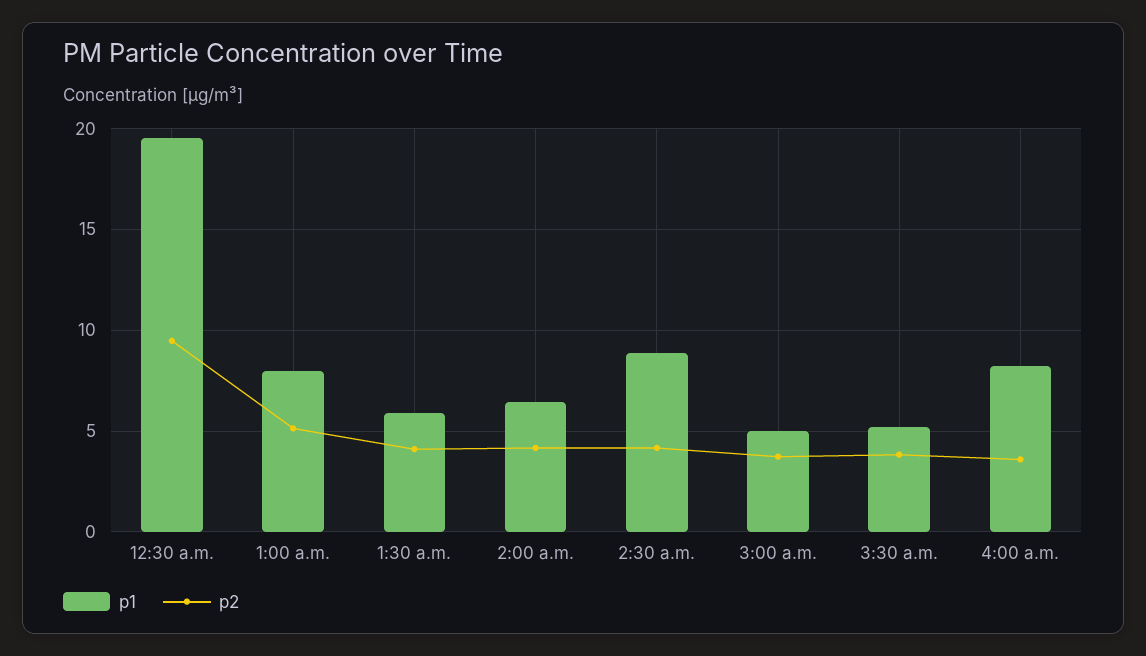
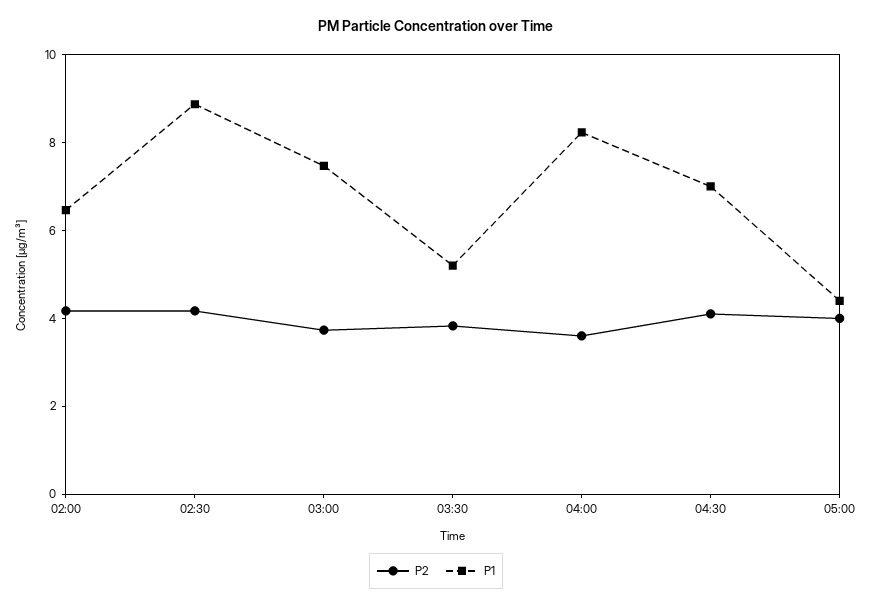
p1, 12:30 a.m.: 19.5 -> none
p2, 12:30 a.m.: 9.5 -> none
p1, 1:00 a.m.: 8 -> none
p2, 1:00 a.m.: 5 -> none
p1, 1:30 a.m.: 6 -> none
p2, 1:30 a.m.: 4 -> none
p1, 3:00 a.m.: 5 -> 7.5
p2, 04:30: none -> 4
p1, 04:30: none -> 7
p2, 05:00: none -> 4
p1, 05:00: none -> 4.5

